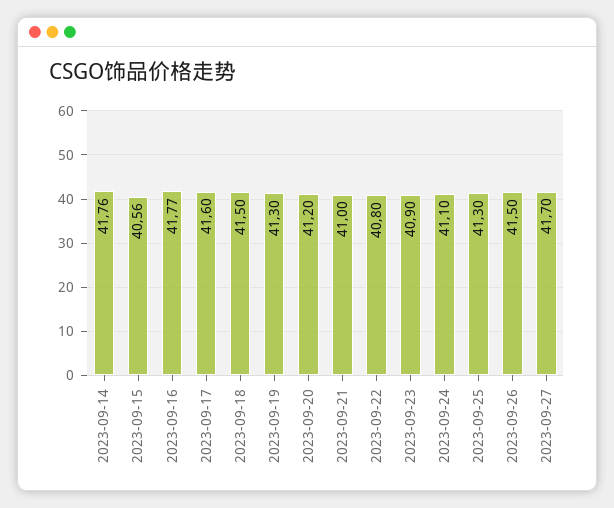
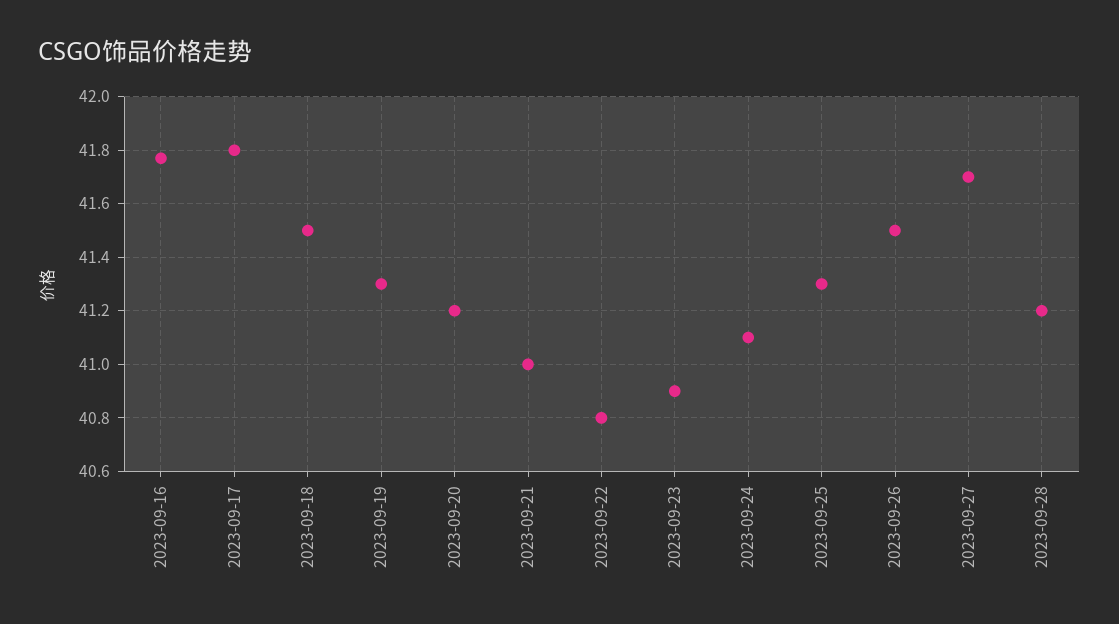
2023-09-14: 41.76 -> none
2023-09-15: 40.56 -> none
2023-09-17: 41.6 -> 41.8
2023-09-28: none -> 41.2

